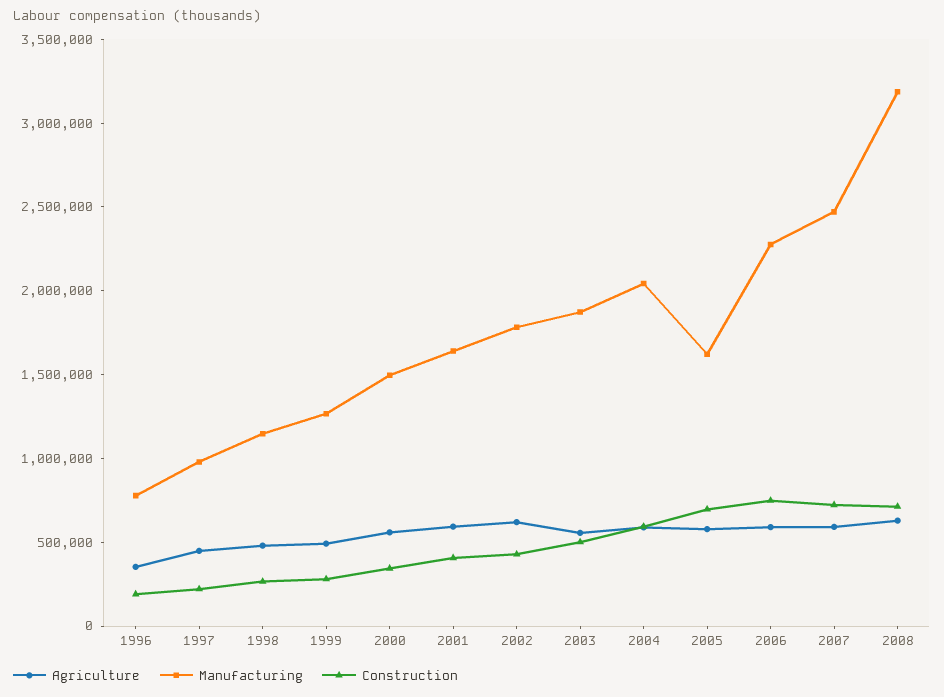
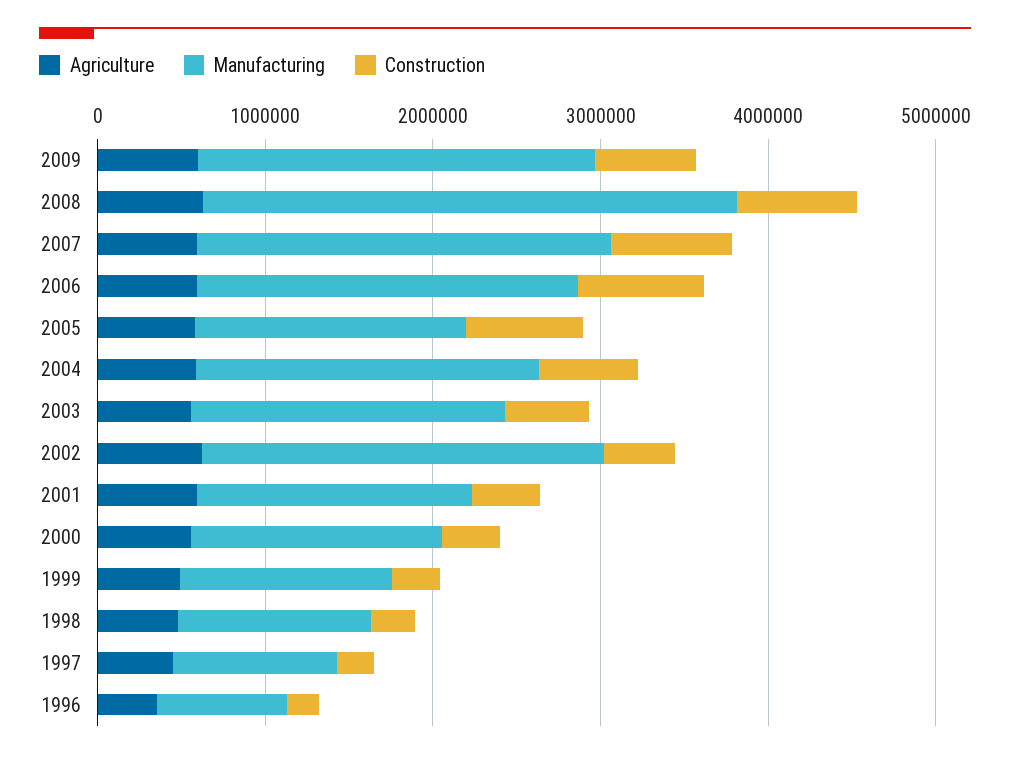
Manufacturing, 2002: 1800000 -> 2400000
Agriculture, 2009: none -> 600000
Manufacturing, 2009: none -> 2400000
Construction, 2009: none -> 600000

